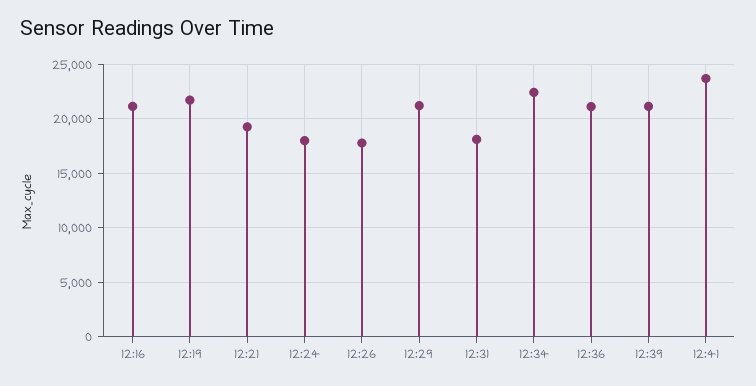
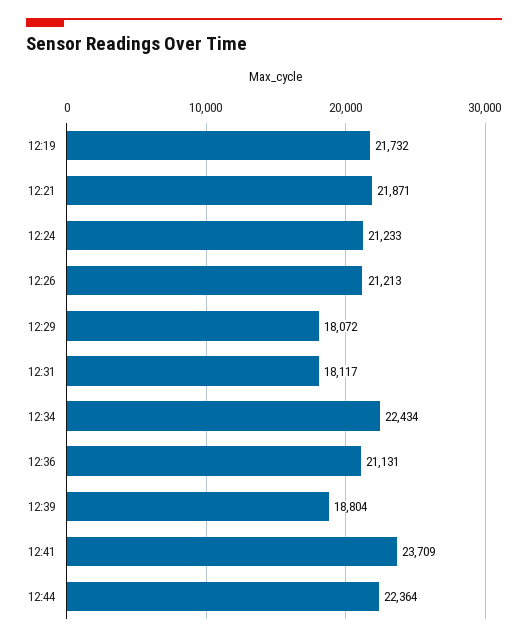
12:16: 21000 -> none
12:21: 19000 -> 21871
12:24: 18000 -> 21233
12:26: 18000 -> 21213
12:29: 21000 -> 18072
12:39: 21000 -> 18804
12:44: none -> 22364

